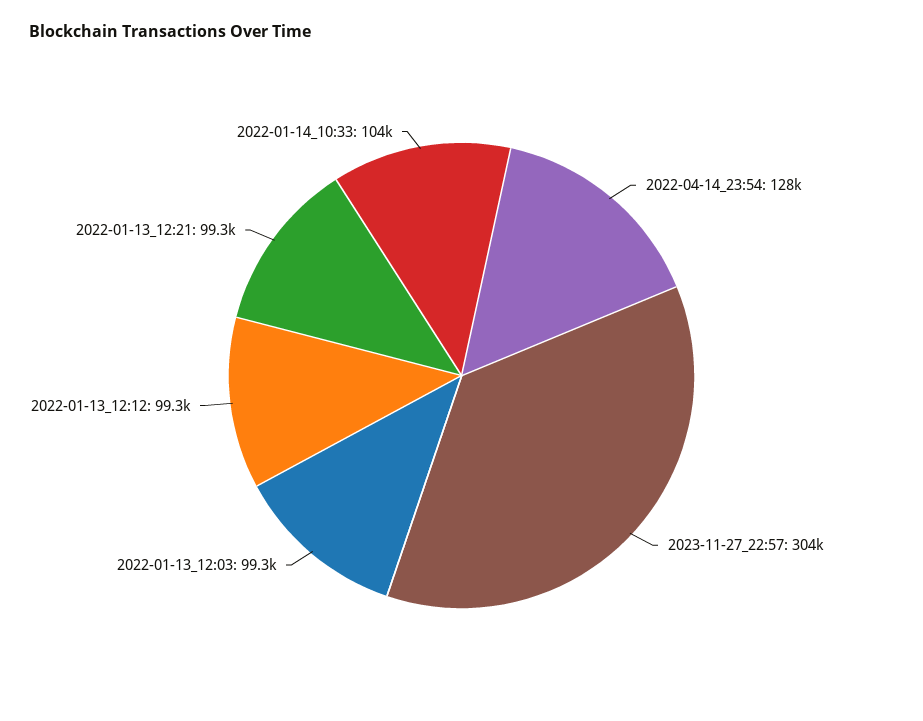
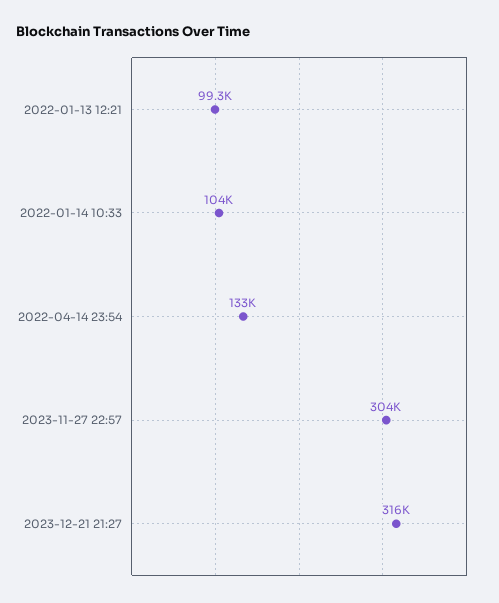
2022-04-14_23:54: 128000 -> 133000
2022-01-13_12:03: 99300 -> none
2022-01-13_12:12: 99300 -> none
2023-12-21 21:27: none -> 316000

